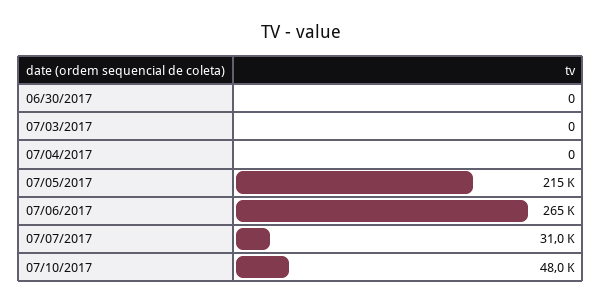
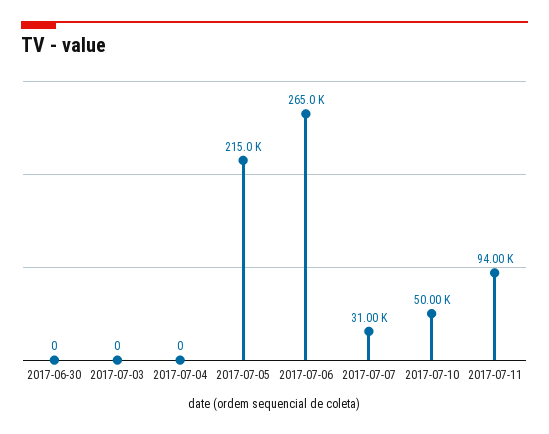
07/10/2017: 48000 -> 50000
2017-07-11: none -> 94000

